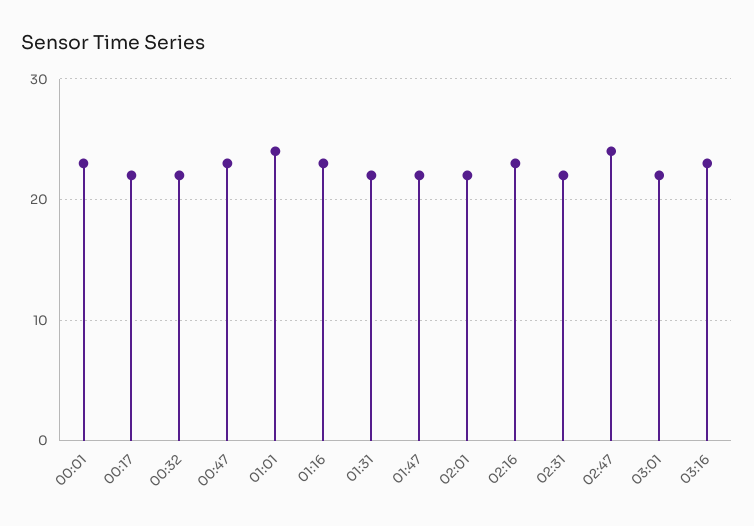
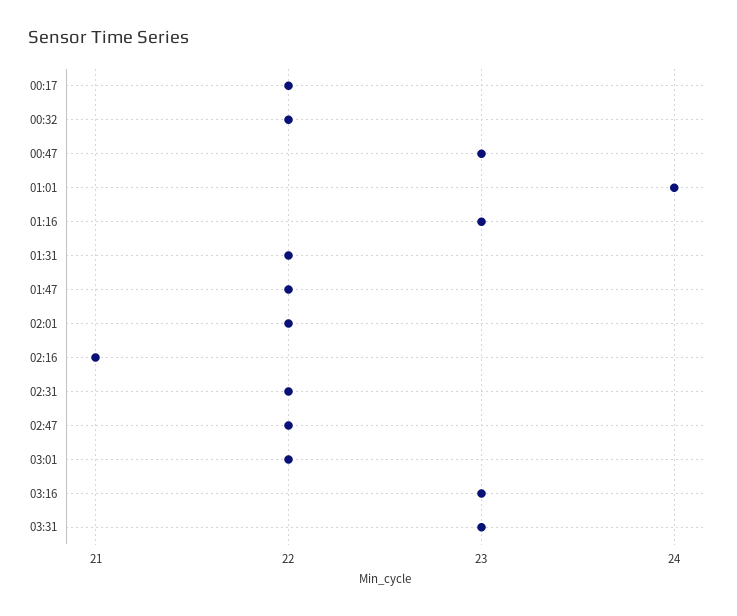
00:01: 23 -> none
02:16: 23 -> 21
02:47: 24 -> 22
03:31: none -> 23

